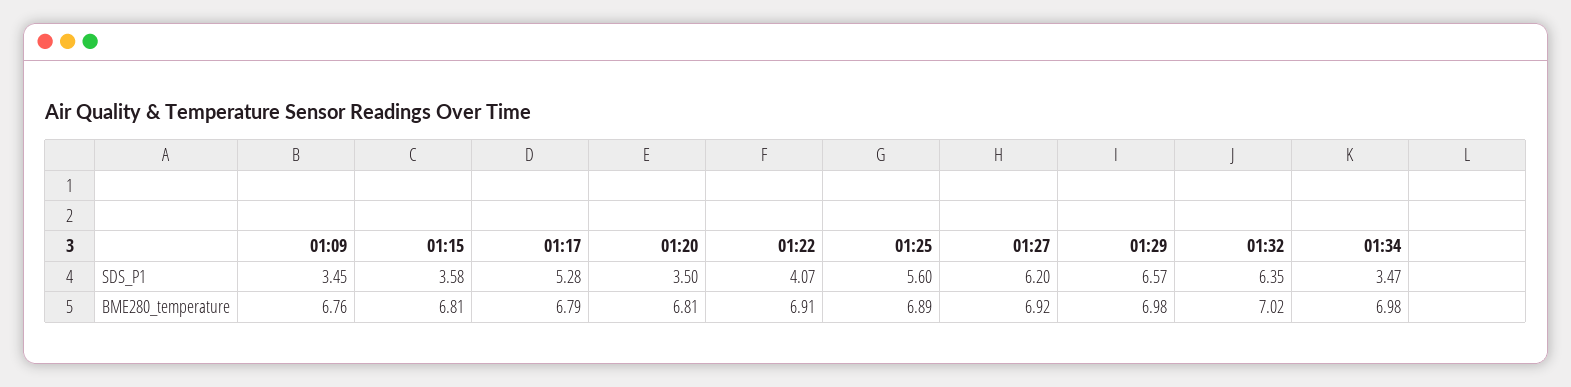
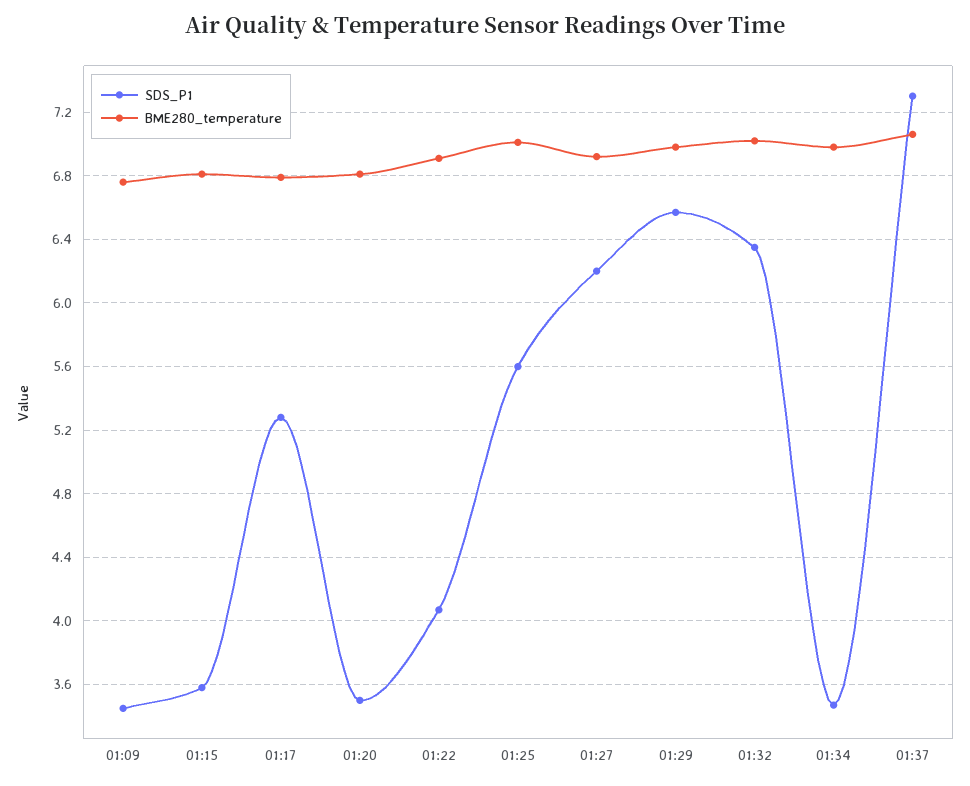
BME280_temperature, 01:25: 6.89 -> 7
SDS_P1, 01:37: none -> 7.3
BME280_temperature, 01:37: none -> 7.05

